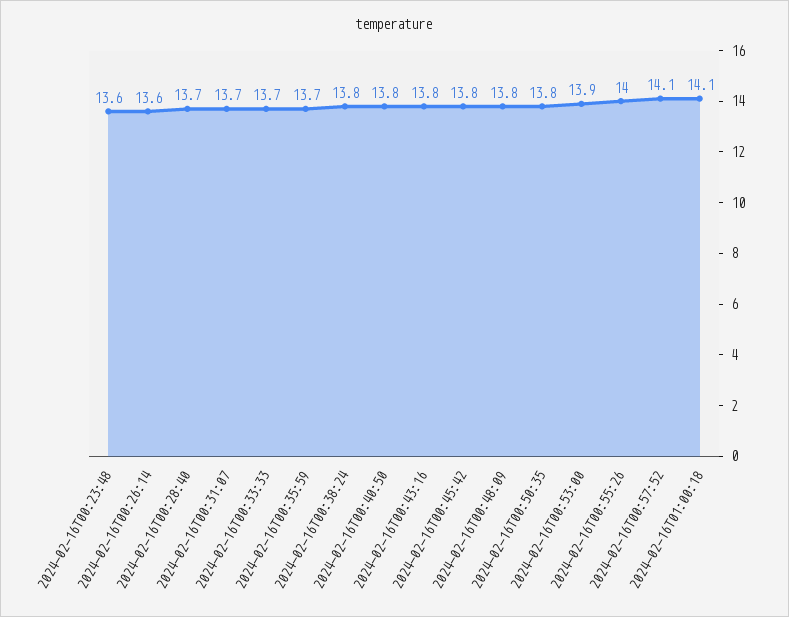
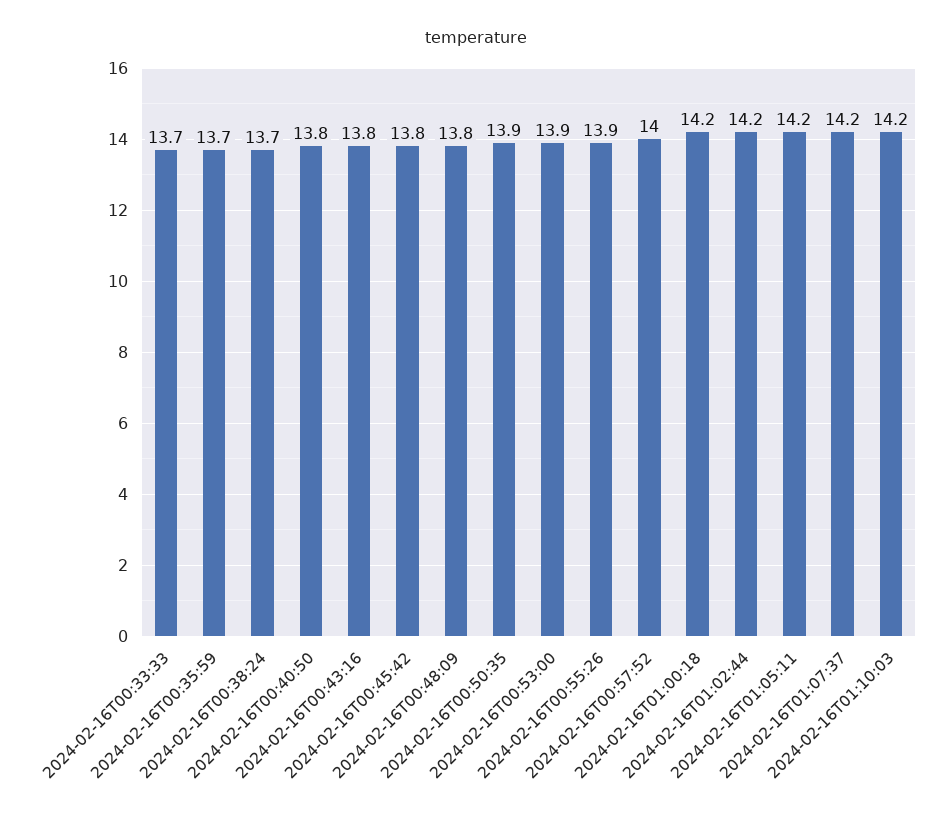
2024-02-16T00:23:48: 13.6 -> none
2024-02-16T00:26:14: 13.6 -> none
2024-02-16T00:28:40: 13.7 -> none
2024-02-16T00:31:07: 13.7 -> none
2024-02-16T00:38:24: 13.8 -> 13.7
2024-02-16T00:50:35: 13.8 -> 13.9
2024-02-16T00:55:26: 14 -> 13.9
2024-02-16T00:57:52: 14.1 -> 14
2024-02-16T01:00:18: 14.1 -> 14.2
2024-02-16T01:02:44: none -> 14.2
2024-02-16T01:05:11: none -> 14.2
2024-02-16T01:07:37: none -> 14.2
2024-02-16T01:10:03: none -> 14.2

